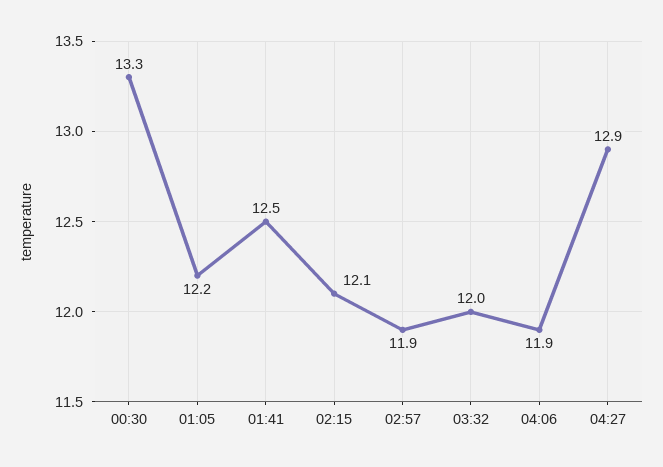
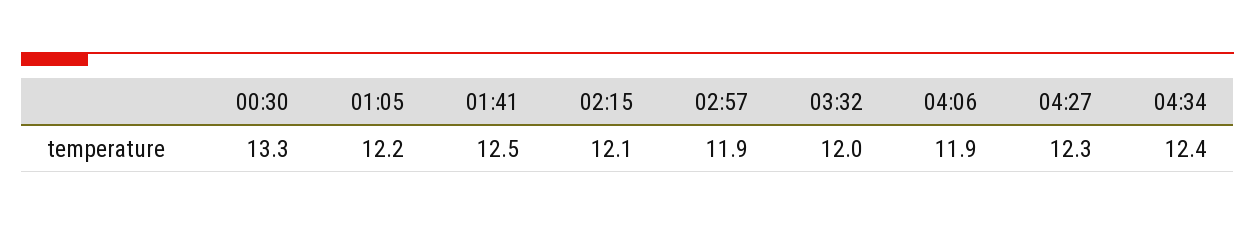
04:27: 12.9 -> 12.3
04:34: none -> 12.4

